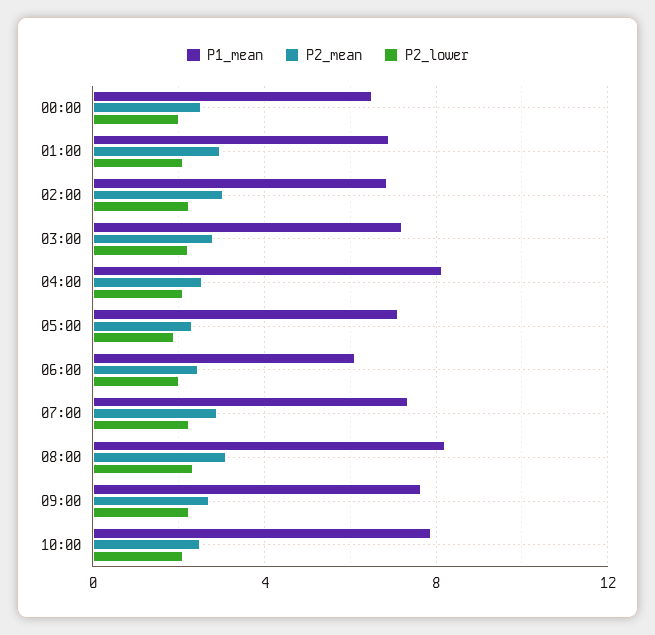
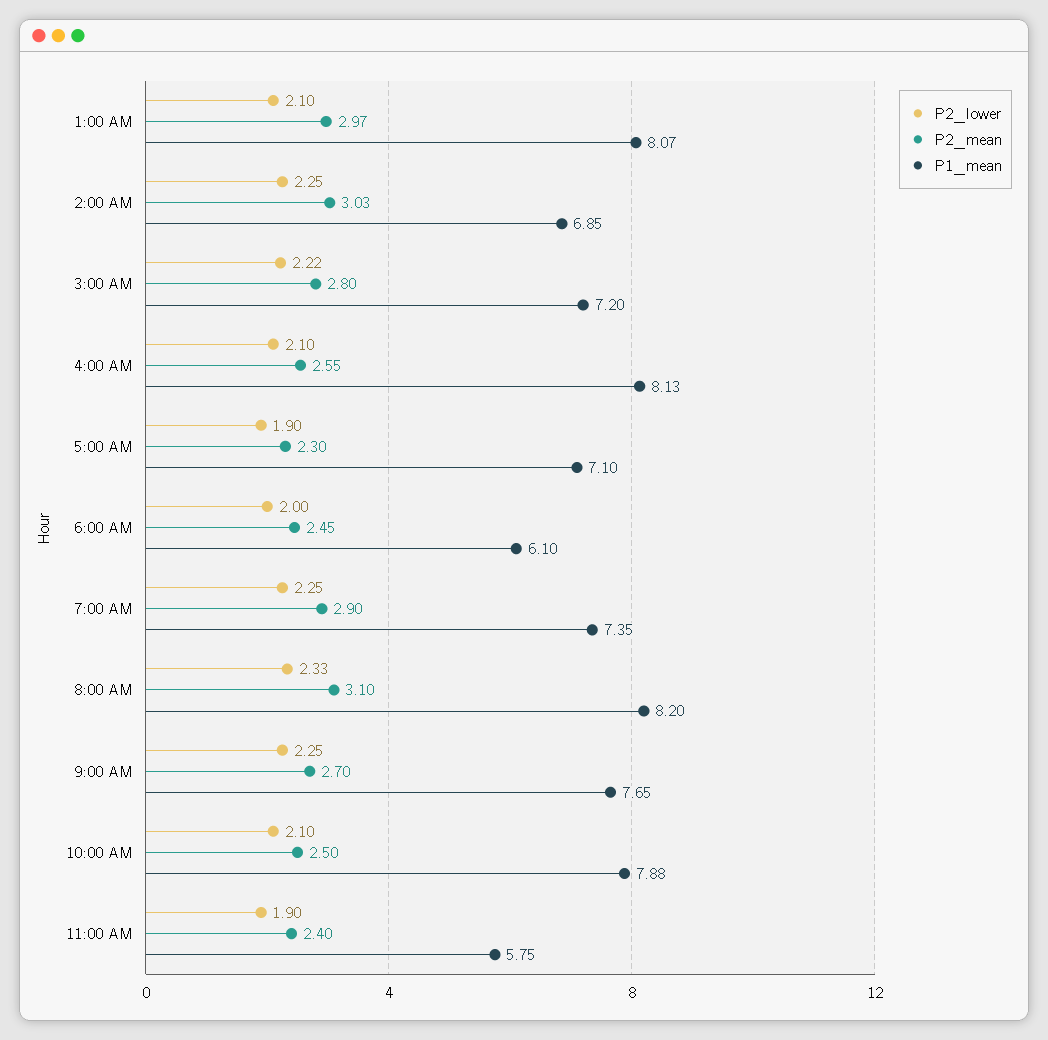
P1_mean, 00:00: 6.5 -> none
P2_mean, 00:00: 2.5 -> none
P2_lower, 00:00: 2 -> none
P1_mean, 01:00: 7 -> 8.07
P2_lower, 11:00 AM: none -> 1.9
P2_mean, 11:00 AM: none -> 2.4
P1_mean, 11:00 AM: none -> 5.75

